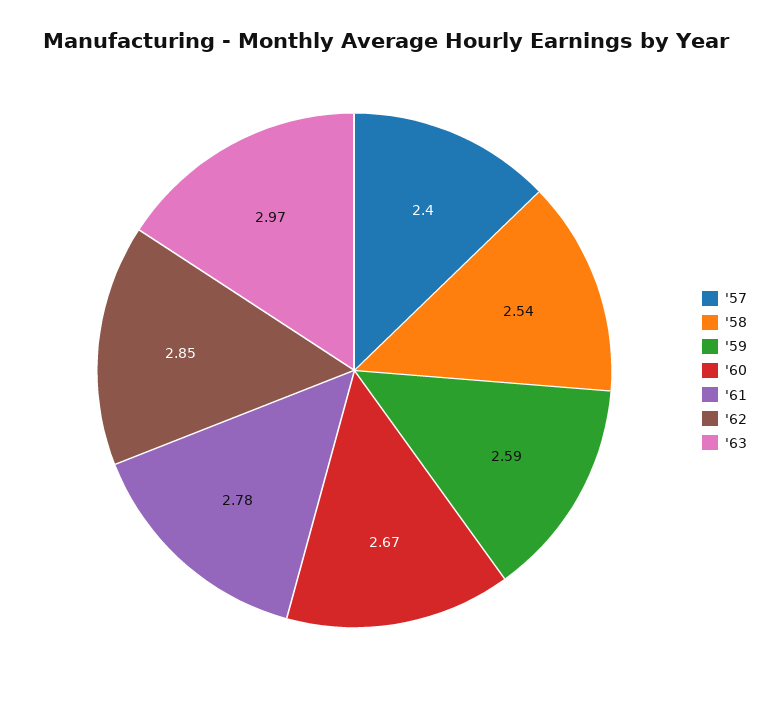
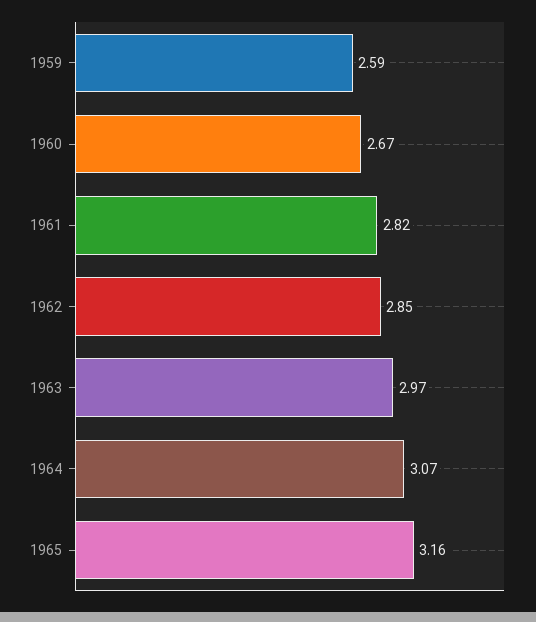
'57: 2.4 -> none
'58: 2.54 -> none
'61: 2.78 -> 2.82
1964: none -> 3.07
1965: none -> 3.16

